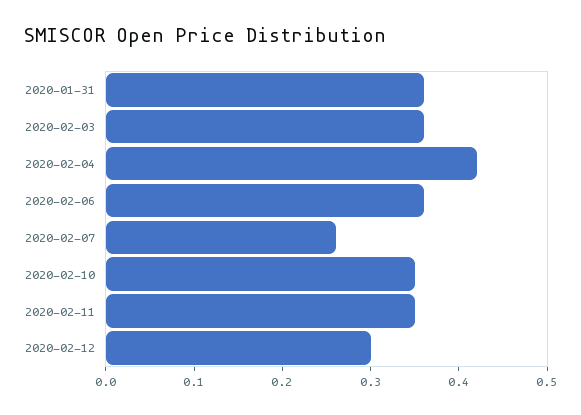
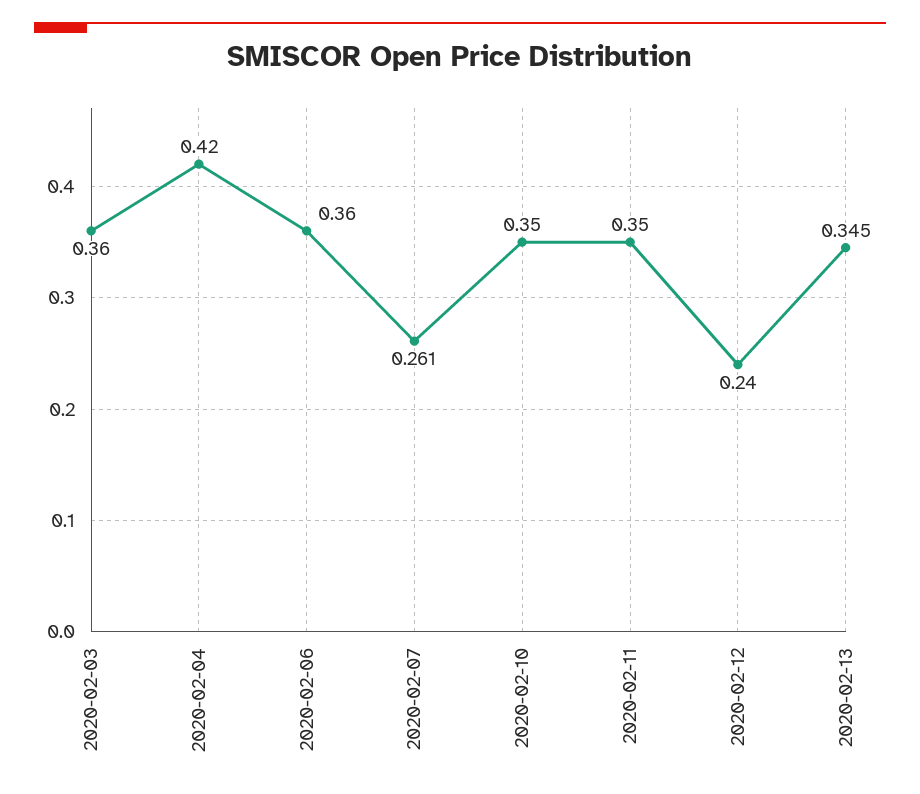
2020-01-31: 0.36 -> none
2020-02-12: 0.3 -> 0.24
2020-02-13: none -> 0.345

